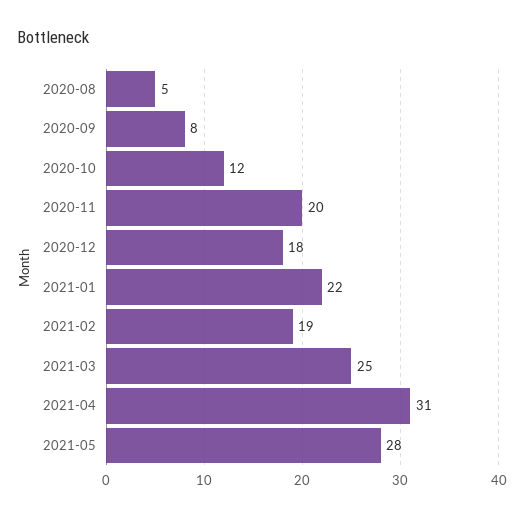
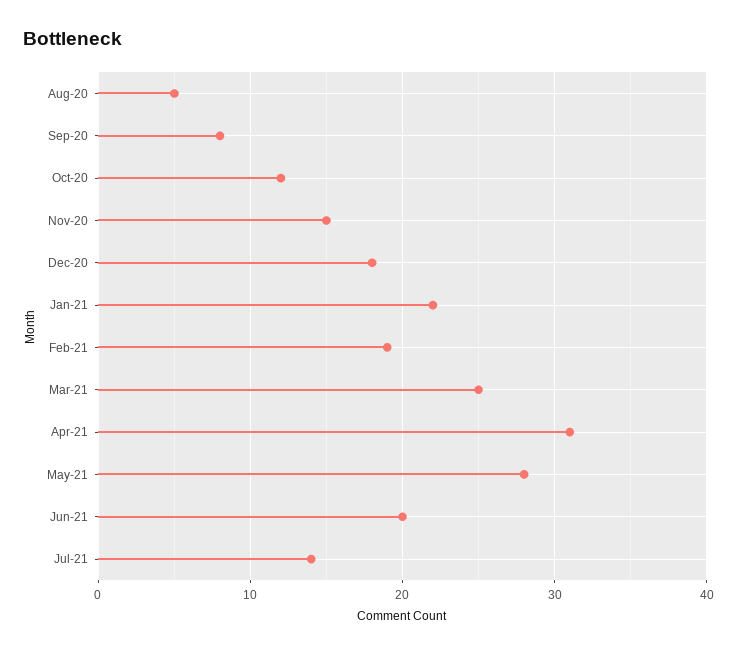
2020-11: 20 -> 15
Jun-21: none -> 20
Jul-21: none -> 14

